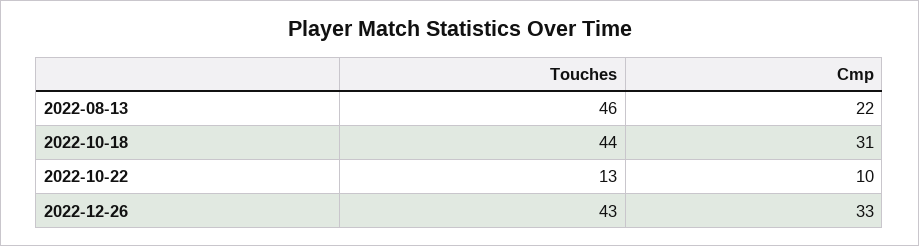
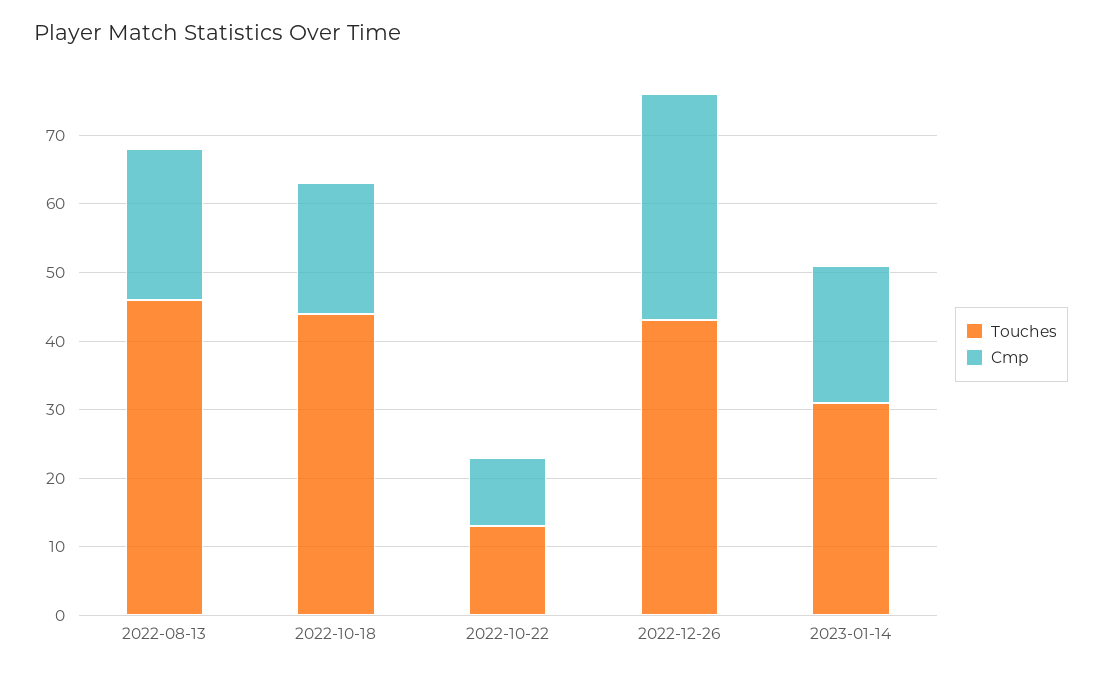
Cmp, 2022-10-18: 31 -> 20
Touches, 2023-01-14: none -> 30
Cmp, 2023-01-14: none -> 20

